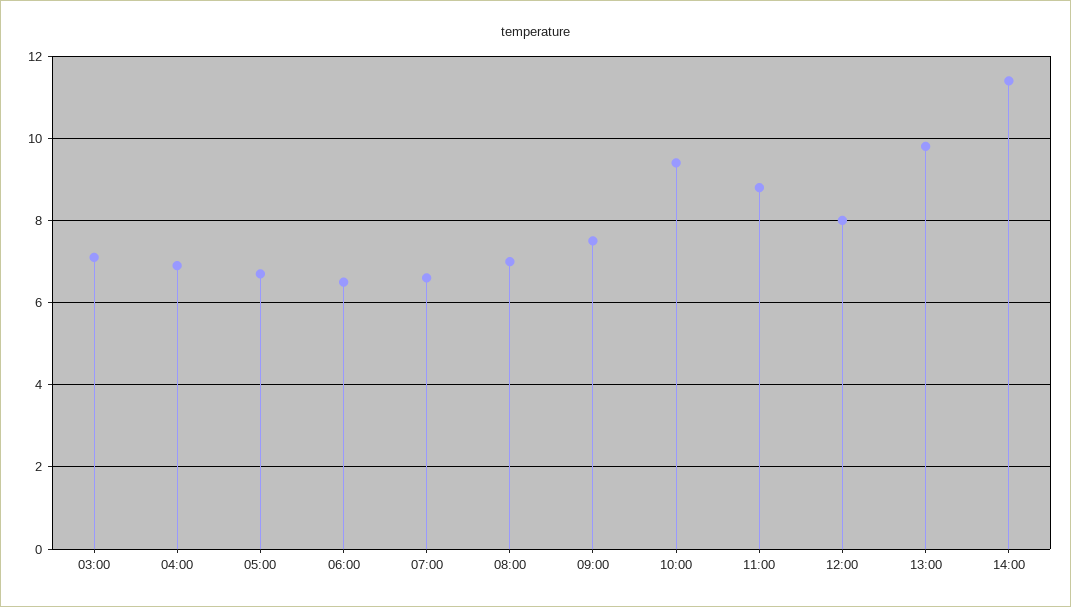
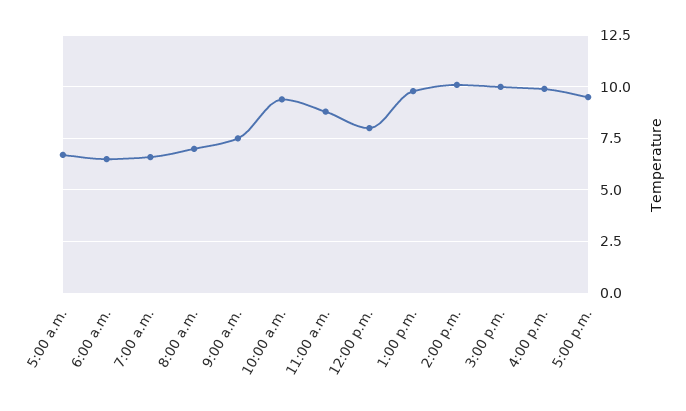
03:00: 7 -> none
04:00: 7 -> none
14:00: 11.5 -> 10
3:00 p.m.: none -> 10
4:00 p.m.: none -> 10
5:00 p.m.: none -> 9.5

